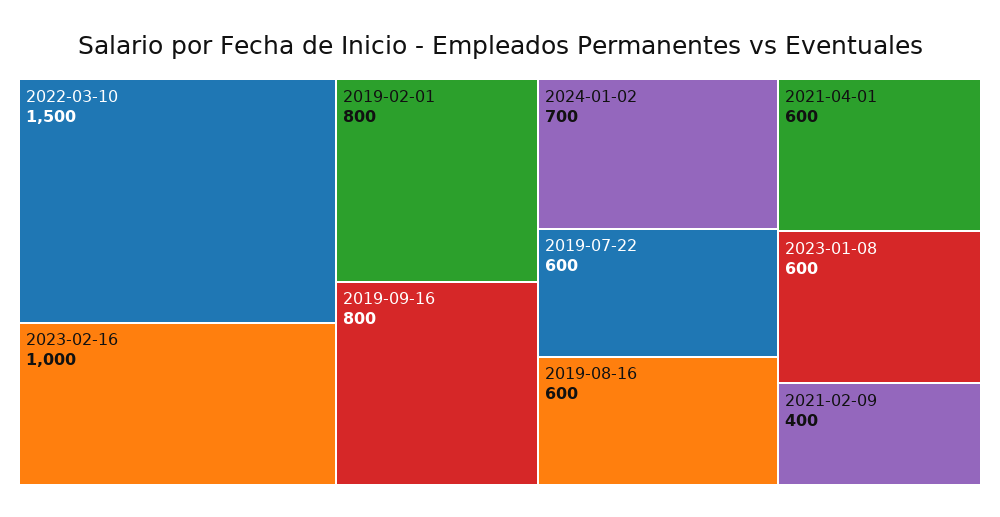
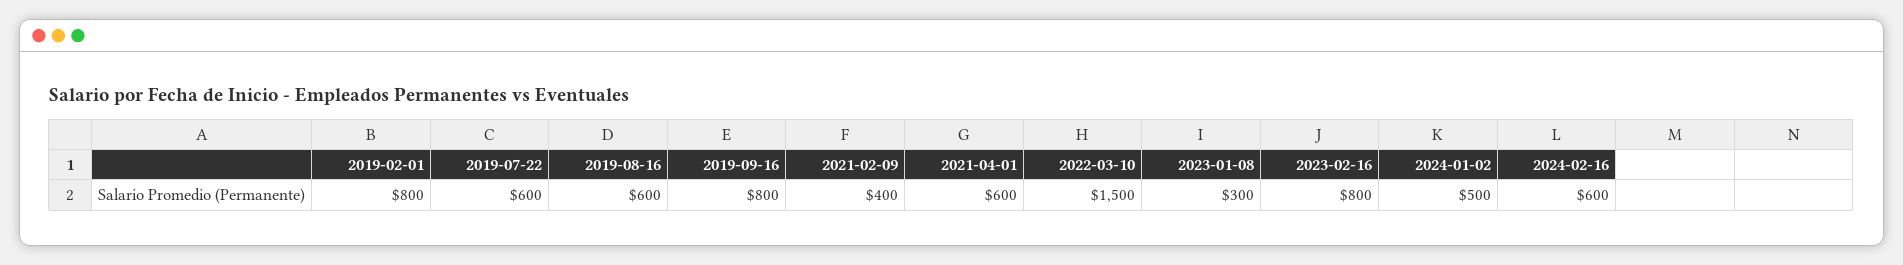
2023-02-16: 1000 -> 800
2024-01-02: 700 -> 500
2023-01-08: 600 -> 300
2024-02-16: none -> 600

